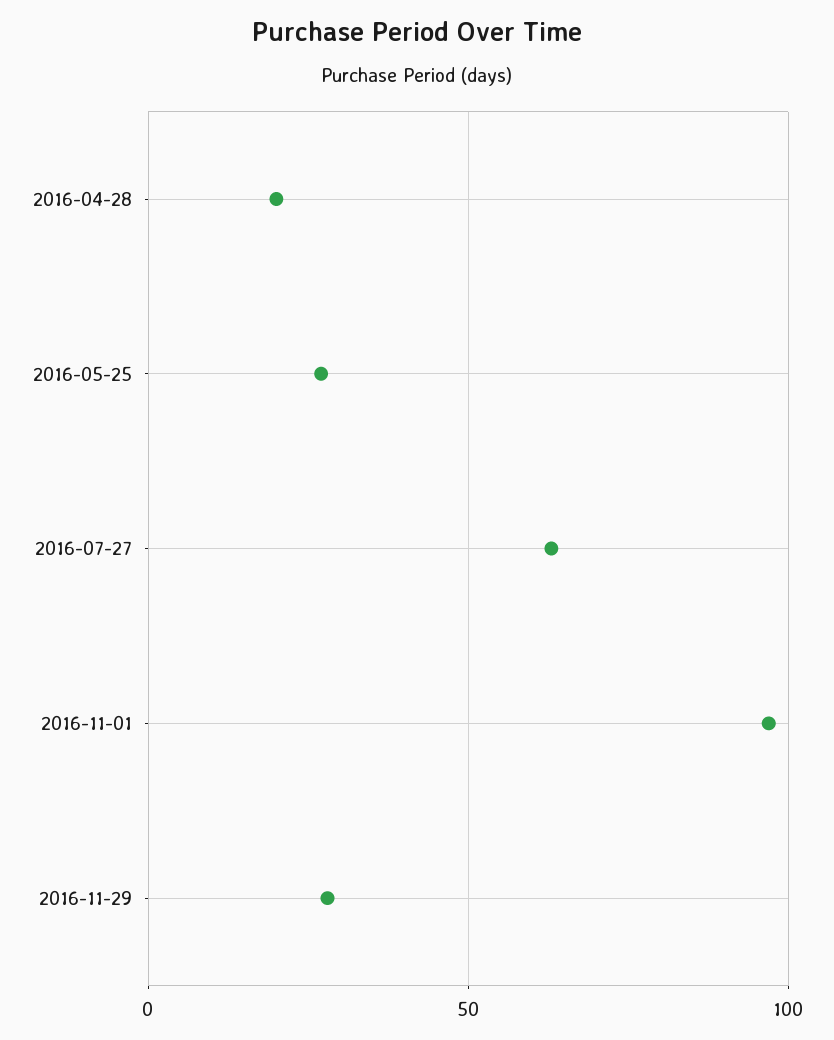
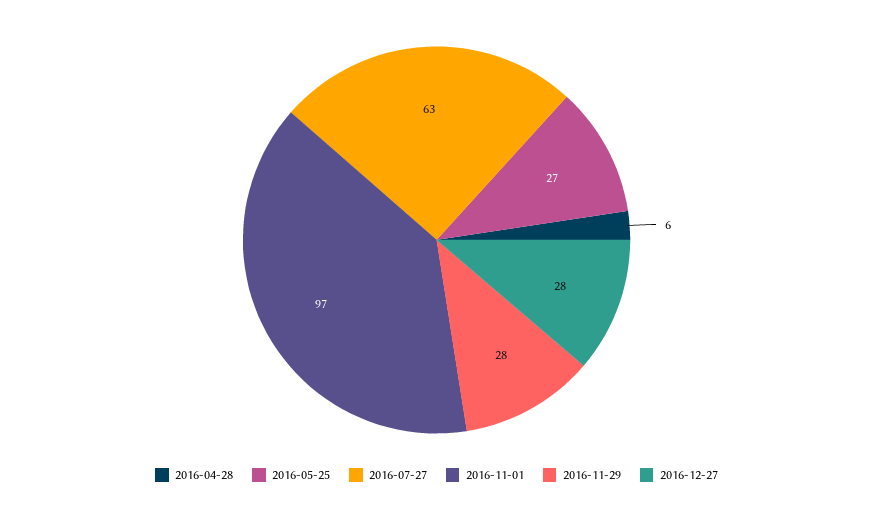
2016-04-28: 20 -> 6
2016-12-27: none -> 28

